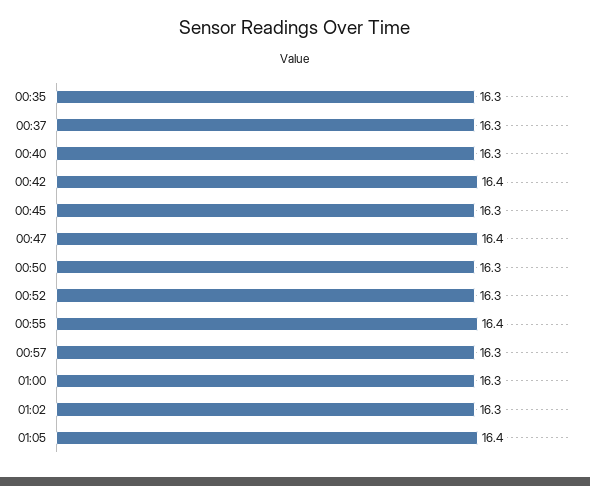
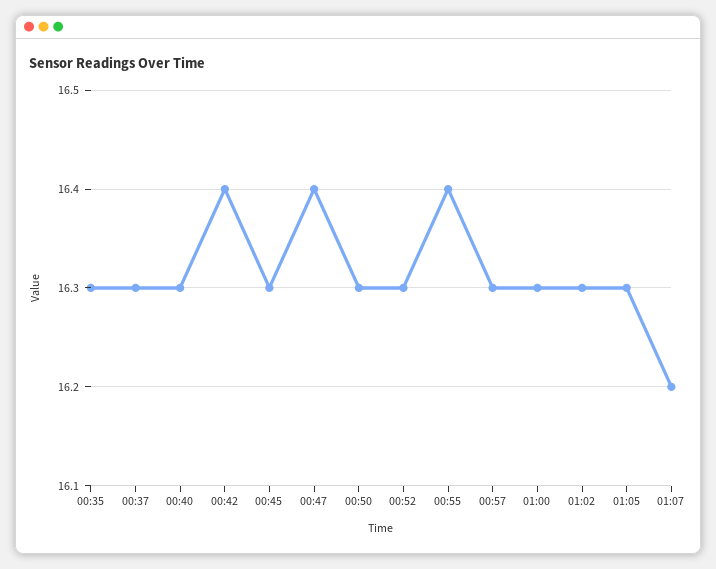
01:05: 16.4 -> 16.3
01:07: none -> 16.2

